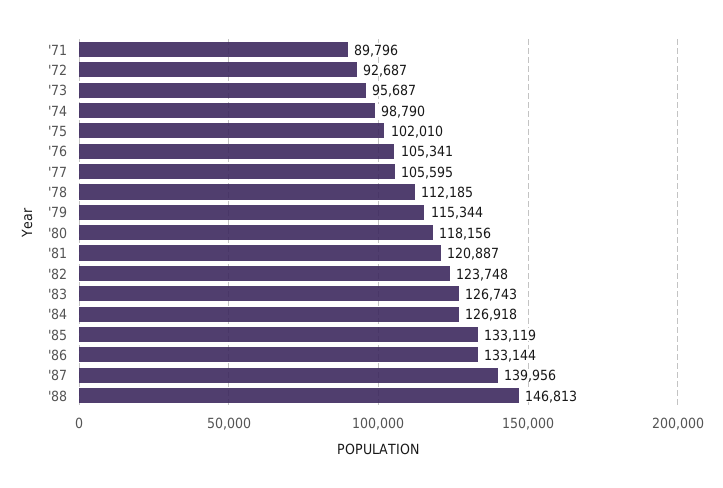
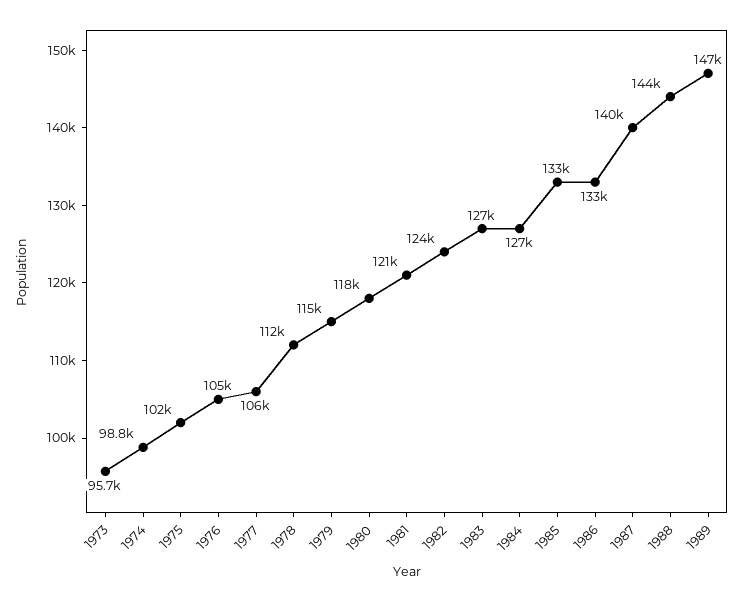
'71: 89796 -> none
'72: 92687 -> none
'88: 146813 -> 144000
1989: none -> 147000

